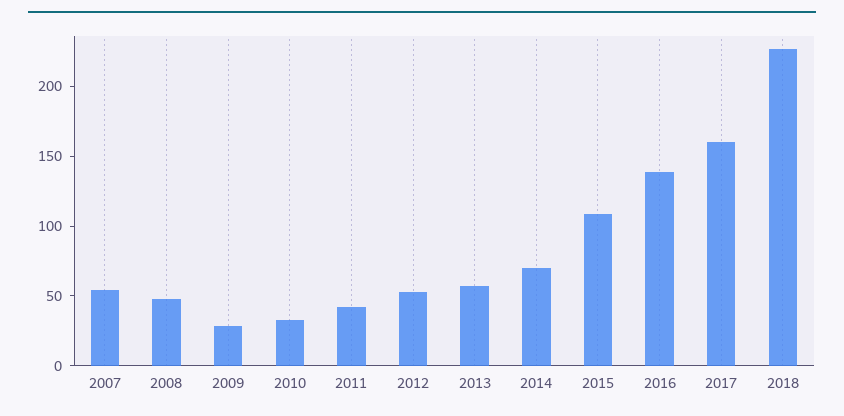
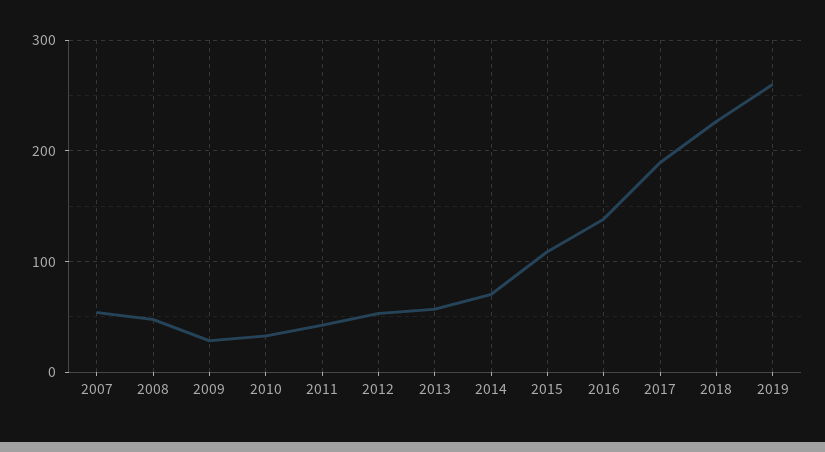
2017: 160 -> 190
2019: none -> 260

